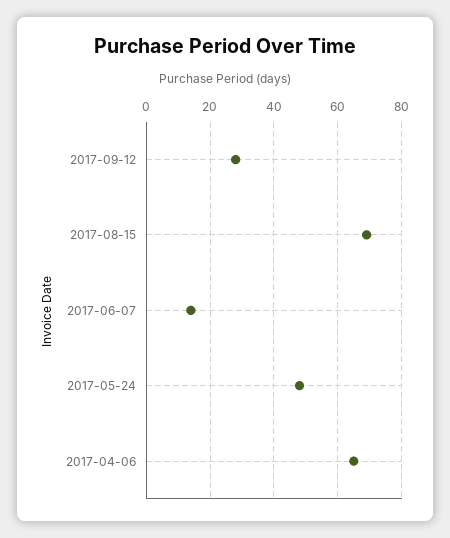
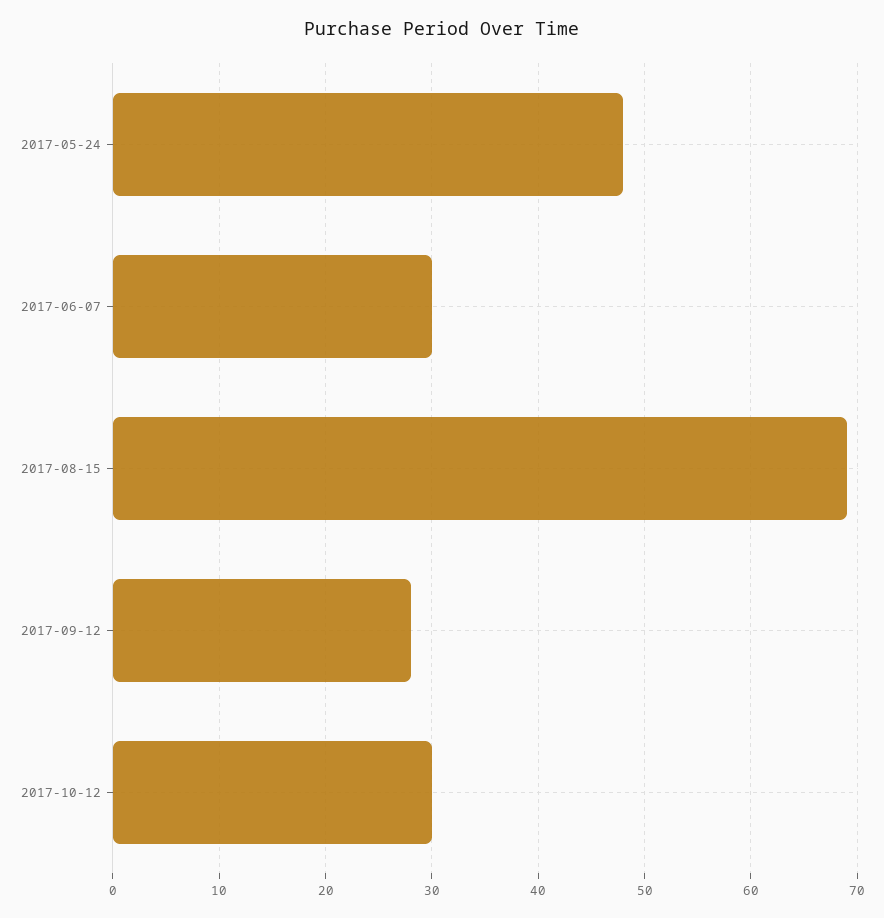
2017-06-07: 15 -> 30
2017-04-06: 65 -> none
2017-10-12: none -> 30

